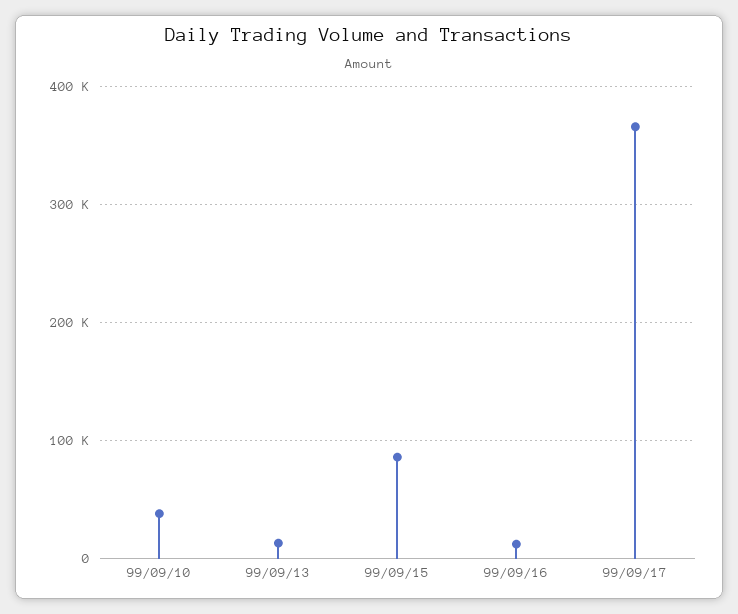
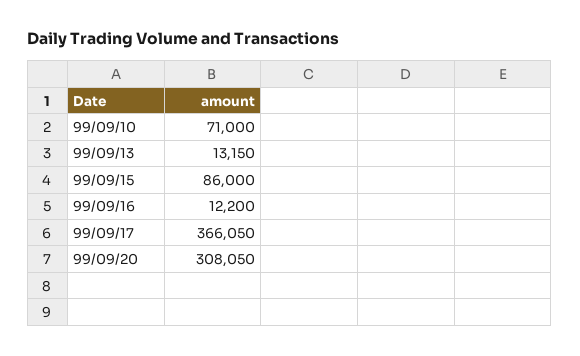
99/09/10: 40000 -> 71000
99/09/20: none -> 308050

